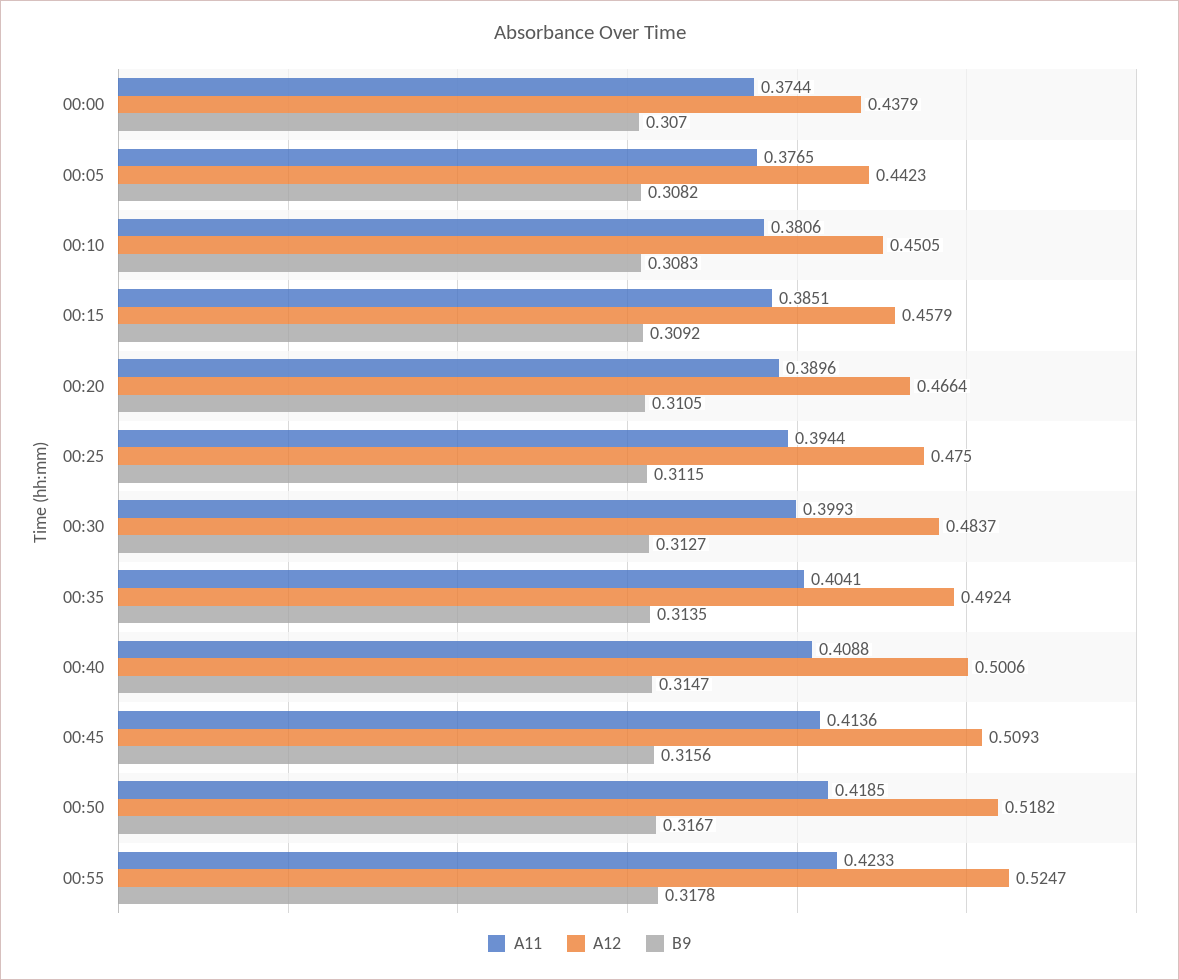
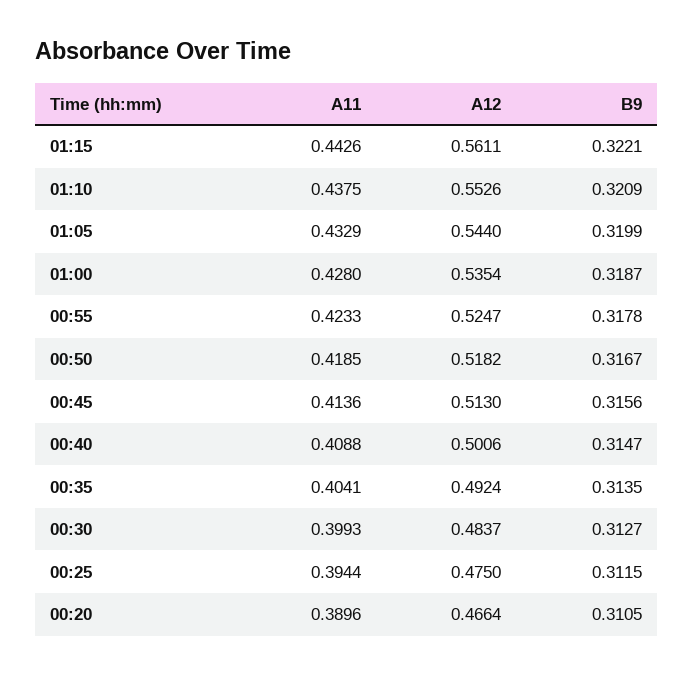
A11, 00:00: 0.3744 -> none
A12, 00:00: 0.4379 -> none
B9, 00:00: 0.307 -> none
A11, 00:05: 0.3765 -> none
A12, 00:05: 0.4423 -> none
B9, 00:05: 0.3082 -> none
A11, 00:10: 0.3806 -> none
A12, 00:10: 0.4505 -> none
B9, 00:10: 0.3083 -> none
A11, 00:15: 0.3851 -> none
A12, 00:15: 0.4579 -> none
B9, 00:15: 0.3092 -> none
A12, 00:45: 0.5093 -> 0.513
A11, 01:15: none -> 0.4426
A12, 01:15: none -> 0.5611
B9, 01:15: none -> 0.3221
A11, 01:10: none -> 0.4375
A12, 01:10: none -> 0.5526
B9, 01:10: none -> 0.3209
A11, 01:05: none -> 0.4329
A12, 01:05: none -> 0.544
B9, 01:05: none -> 0.3199
A11, 01:00: none -> 0.428
A12, 01:00: none -> 0.5354
B9, 01:00: none -> 0.3187

